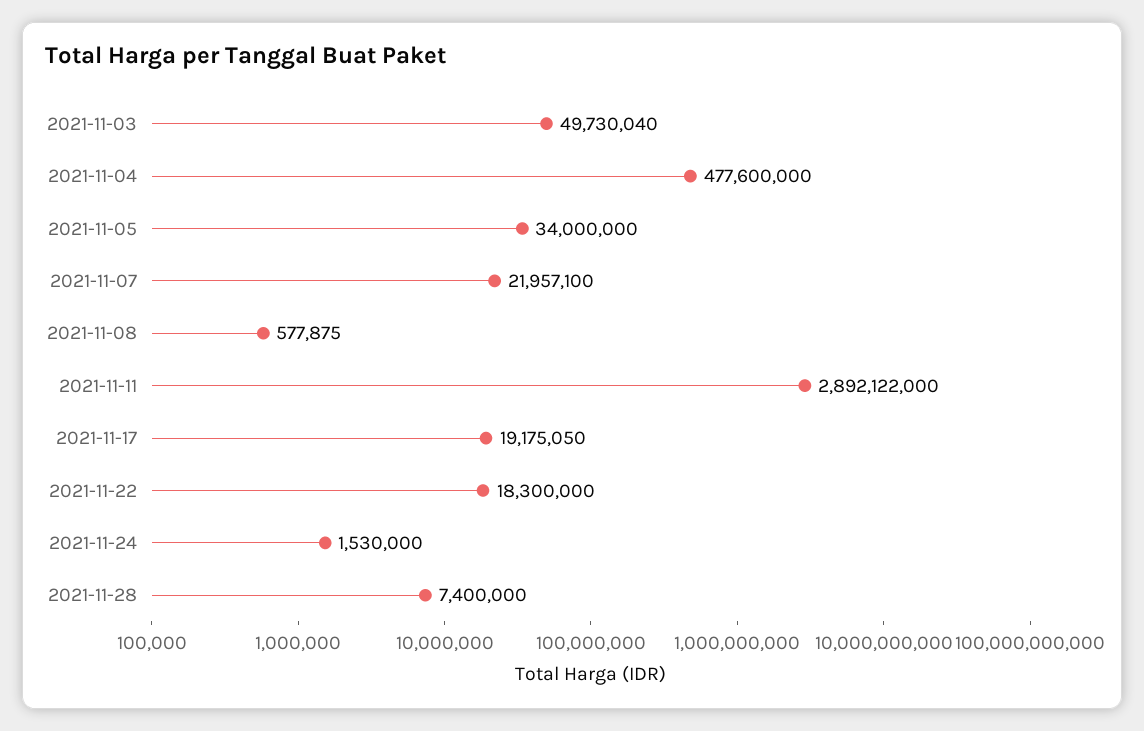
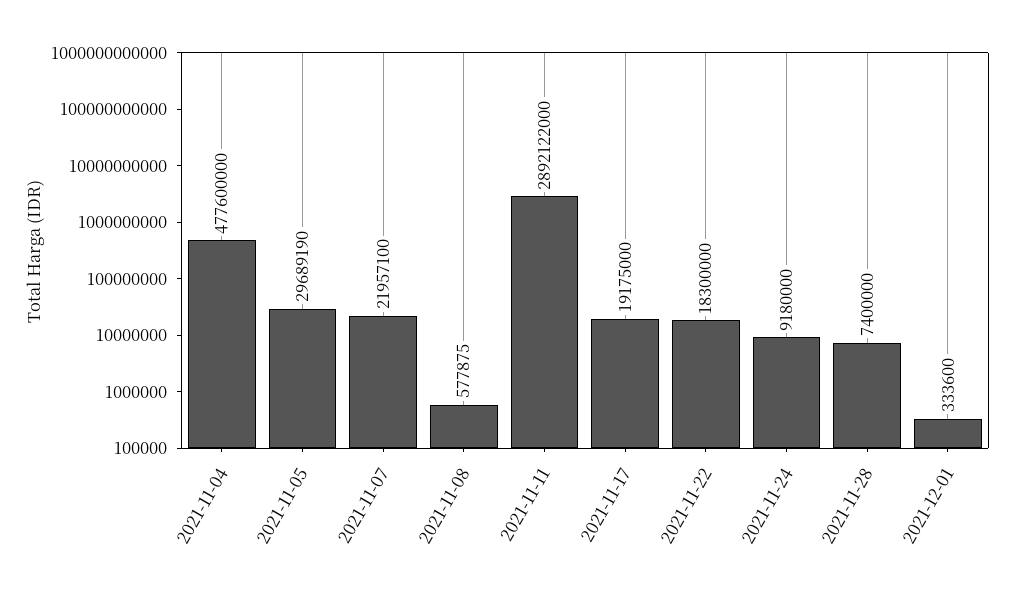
2021-11-03: 49730040 -> none
2021-11-05: 34000000 -> 29689190
2021-11-17: 19175050 -> 19175000
2021-11-24: 1530000 -> 9180000
2021-12-01: none -> 333600

